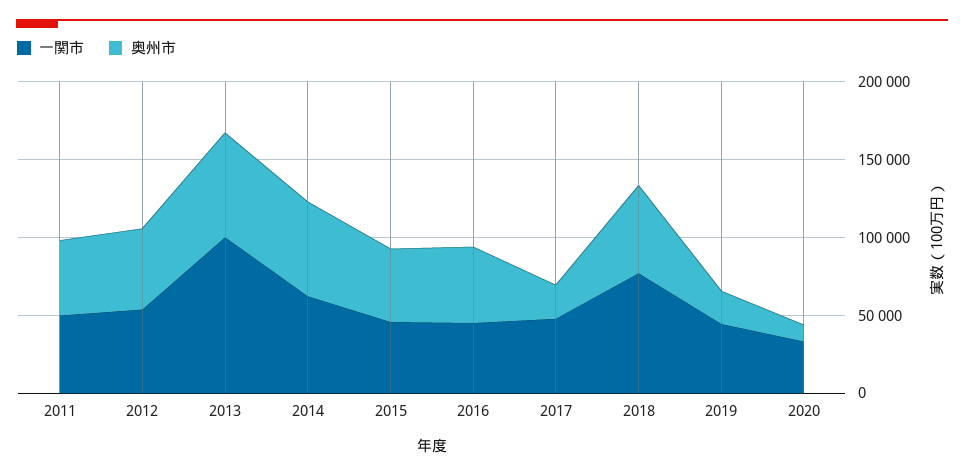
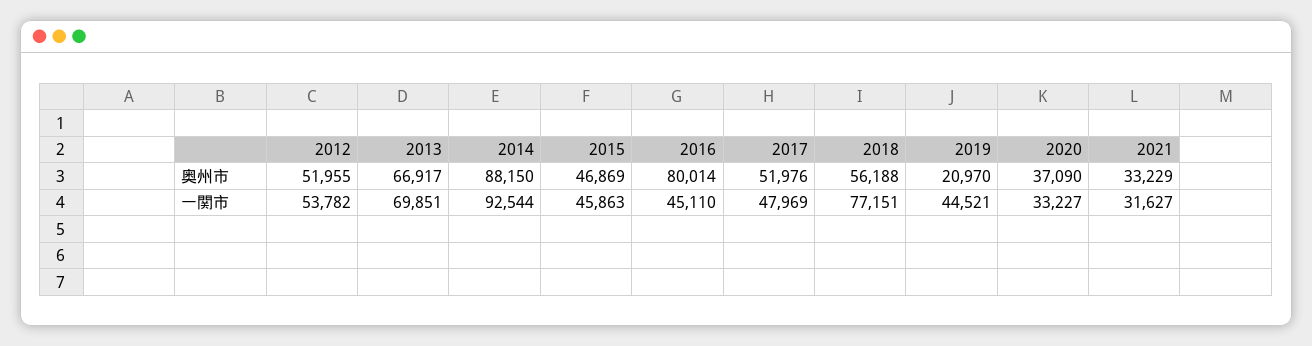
一関市, 2011: 50000 -> none
奥州市, 2011: 50000 -> none
一関市, 2013: 100000 -> 69851
一関市, 2014: 60000 -> 92544
奥州市, 2014: 60000 -> 88150
奥州市, 2016: 50000 -> 80014
奥州市, 2017: 20000 -> 51976
奥州市, 2020: 10000 -> 37090
奥州市, 2021: none -> 33229
一関市, 2021: none -> 31627

